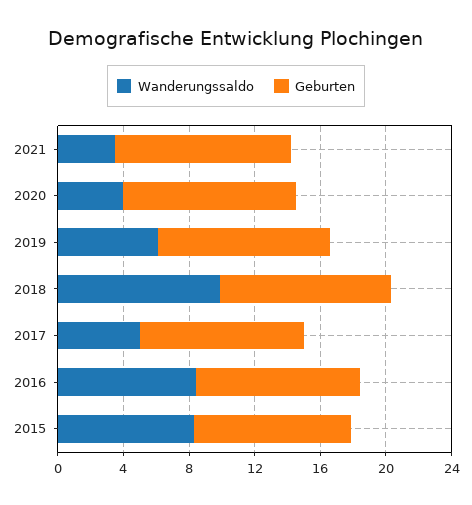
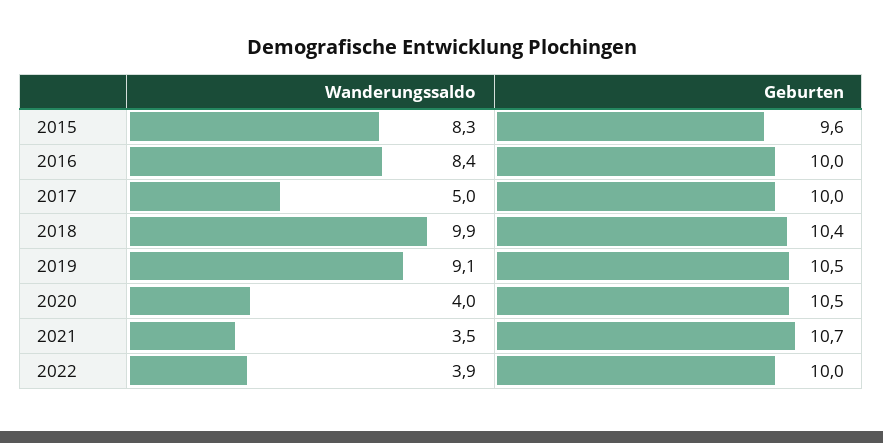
Wanderungssaldo, 2019: 6 -> 9.1
Wanderungssaldo, 2022: none -> 3.9
Geburten, 2022: none -> 10

